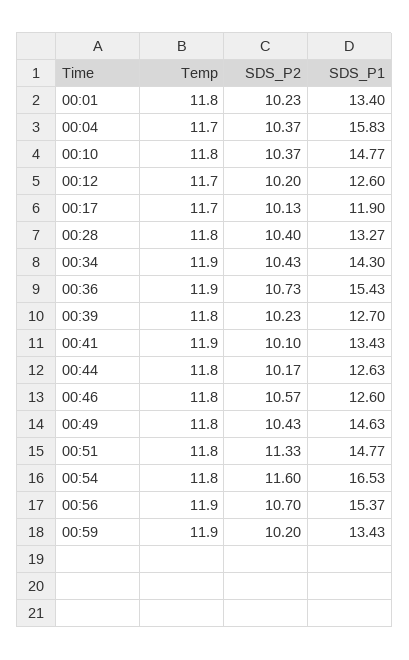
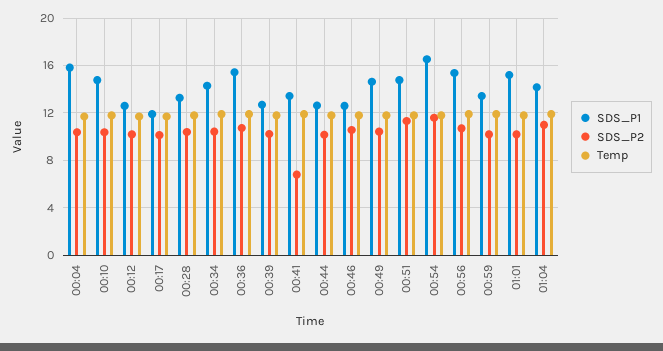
Temp, 00:01: 11.8 -> none
SDS_P2, 00:01: 10.23 -> none
SDS_P1, 00:01: 13.4 -> none
SDS_P2, 00:41: 10.1 -> 7
SDS_P1, 01:01: none -> 15
SDS_P2, 01:01: none -> 10
Temp, 01:01: none -> 12
SDS_P1, 01:04: none -> 14
SDS_P2, 01:04: none -> 11
Temp, 01:04: none -> 12

